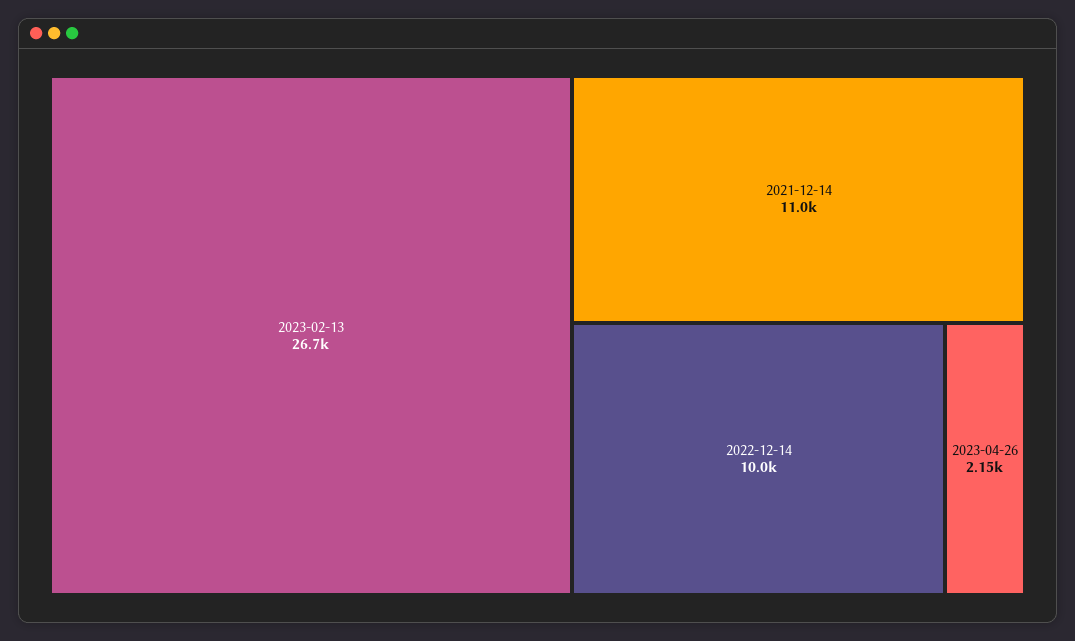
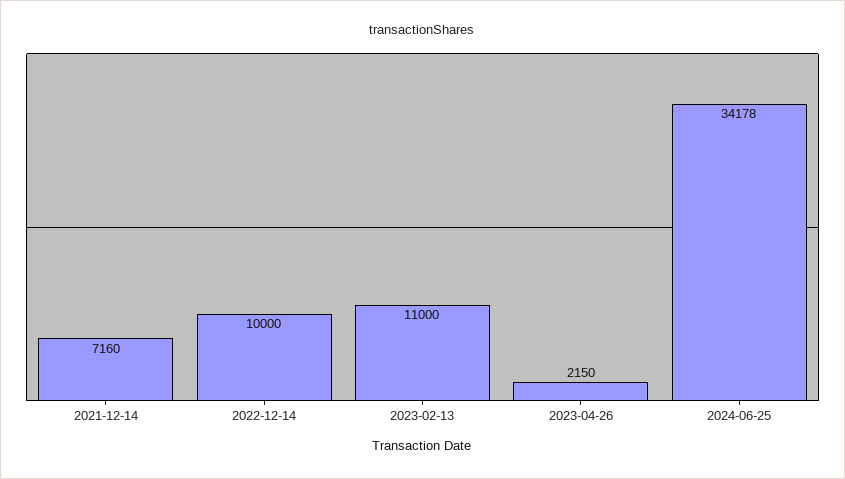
2023-02-13: 26700 -> 11000
2021-12-14: 11000 -> 7160
2024-06-25: none -> 34178

